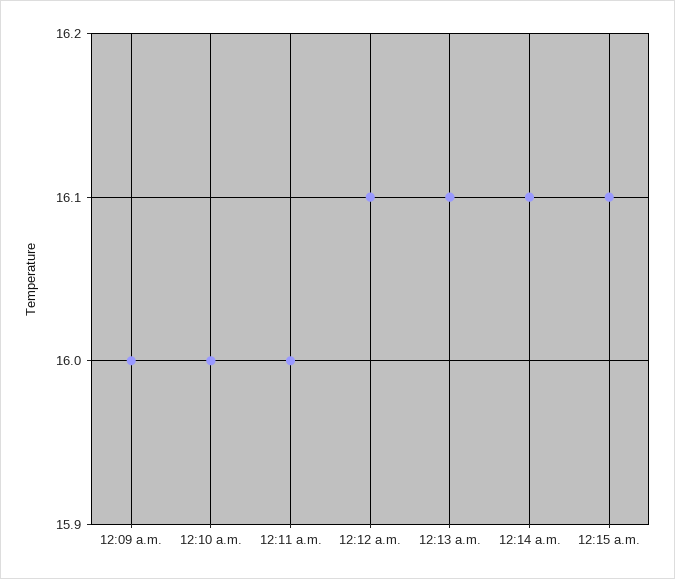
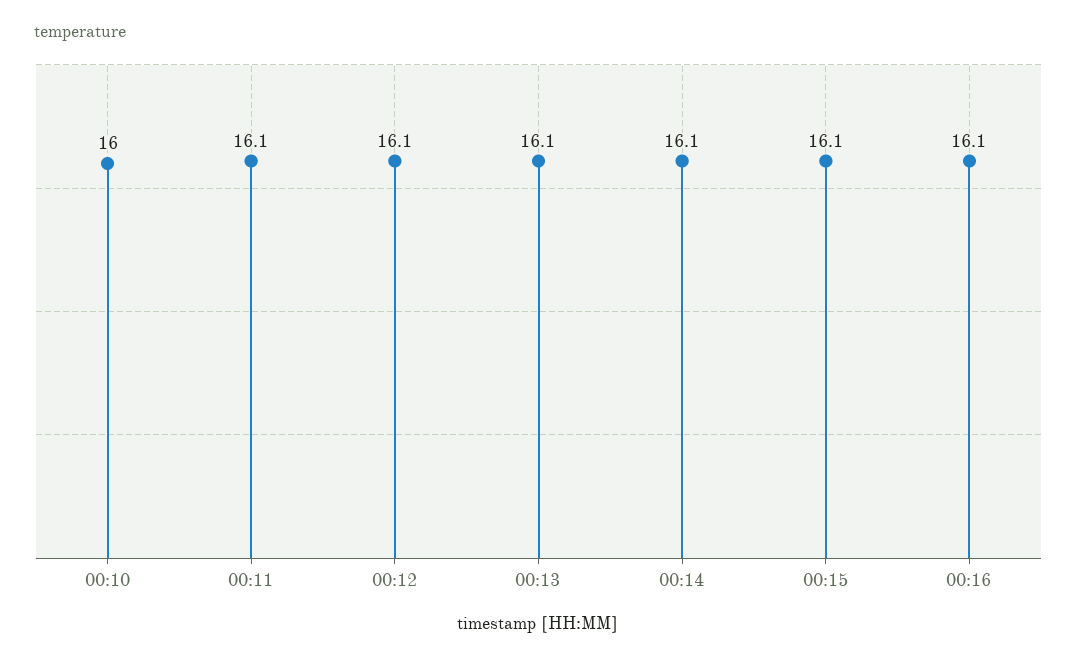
12:09 a.m.: 16 -> none
12:11 a.m.: 16 -> 16.1
00:16: none -> 16.1

